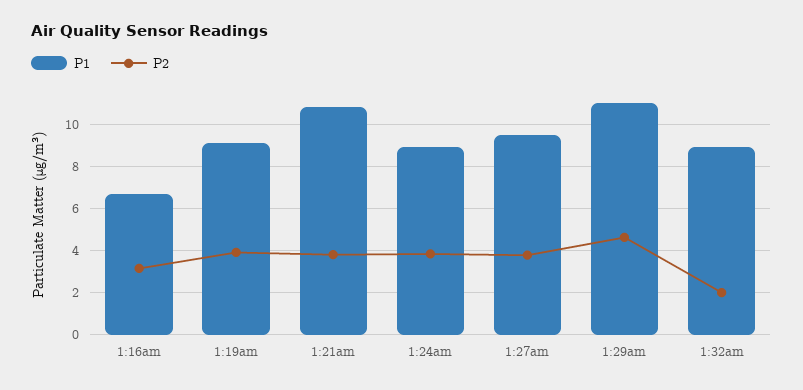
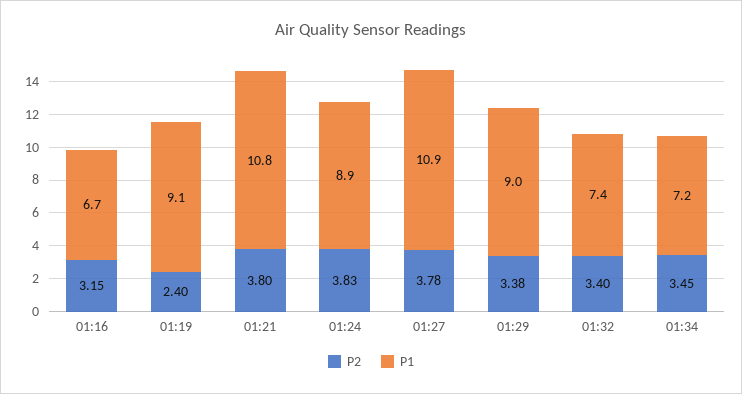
P2, 1:19am: 4 -> 2.4
P1, 1:27am: 9.5 -> 10.9
P1, 1:29am: 11 -> 9
P2, 1:29am: 4.5 -> 3.38
P1, 1:32am: 9 -> 7.4
P2, 1:32am: 2 -> 3.4
P2, 01:34: none -> 3.45
P1, 01:34: none -> 7.2

